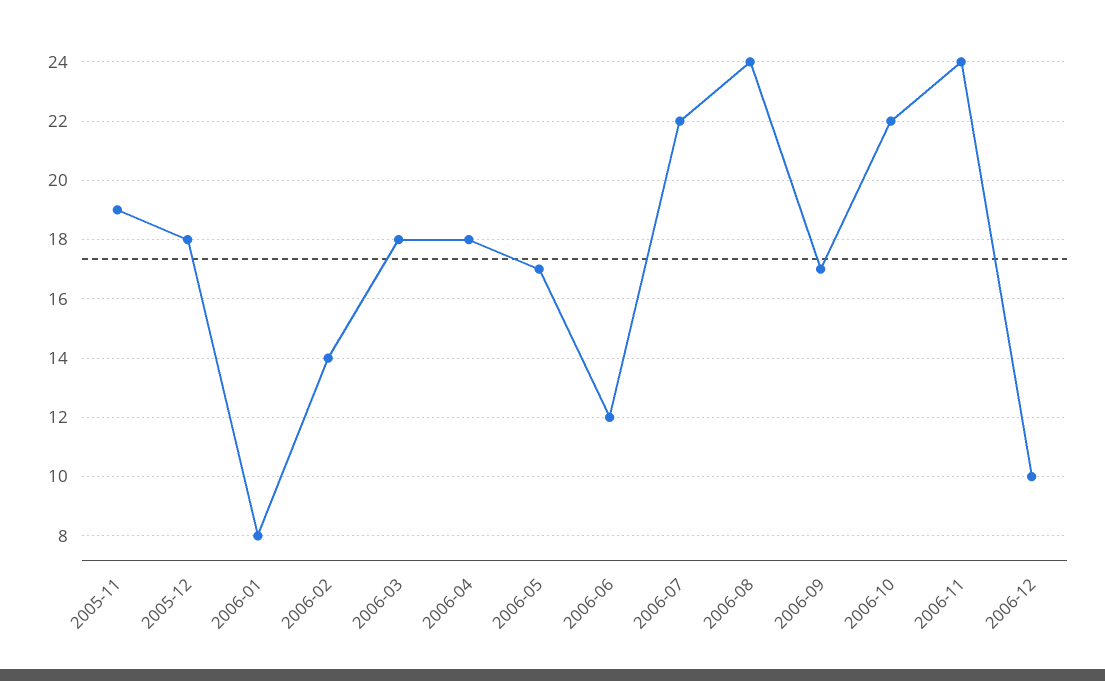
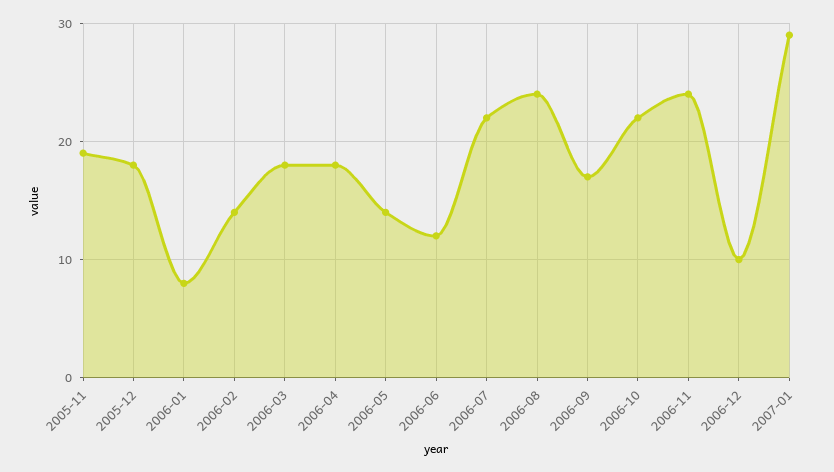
2006-05: 17 -> 14
2007-01: none -> 29

